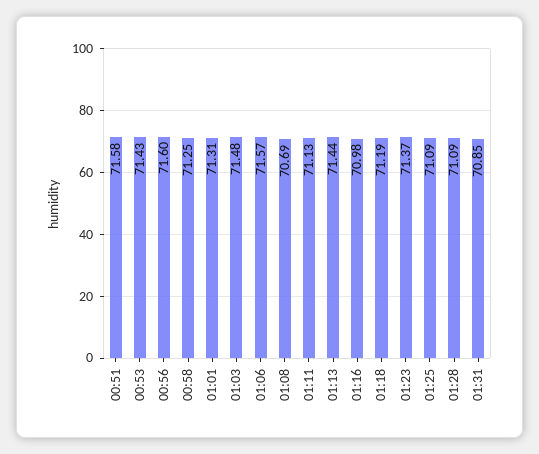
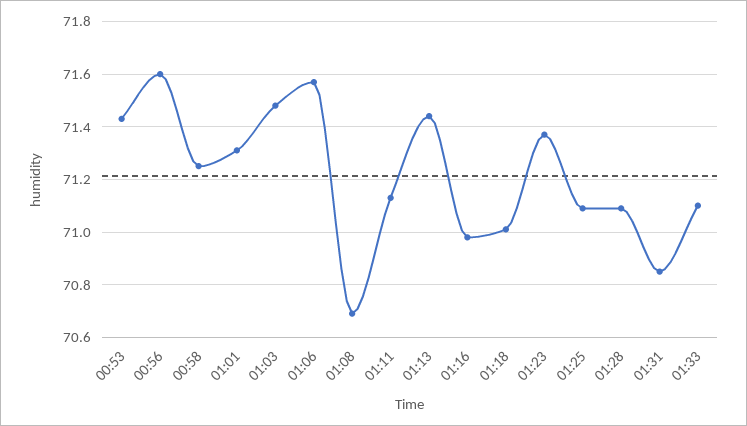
00:51: 71.58 -> none
01:18: 71.19 -> 71
01:33: none -> 71.1

